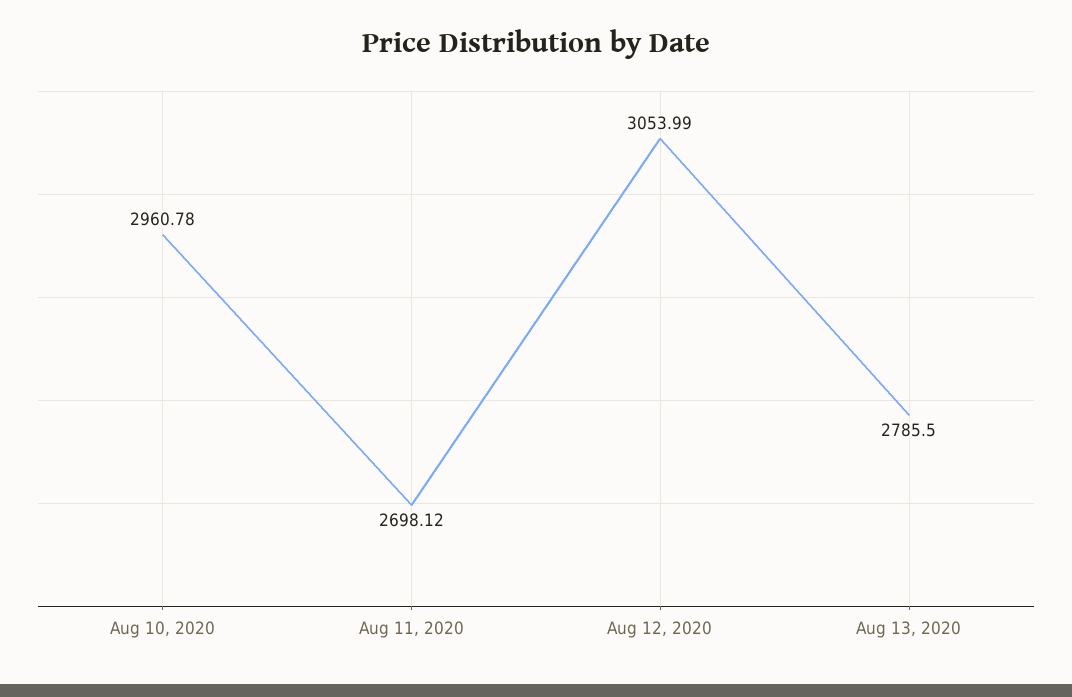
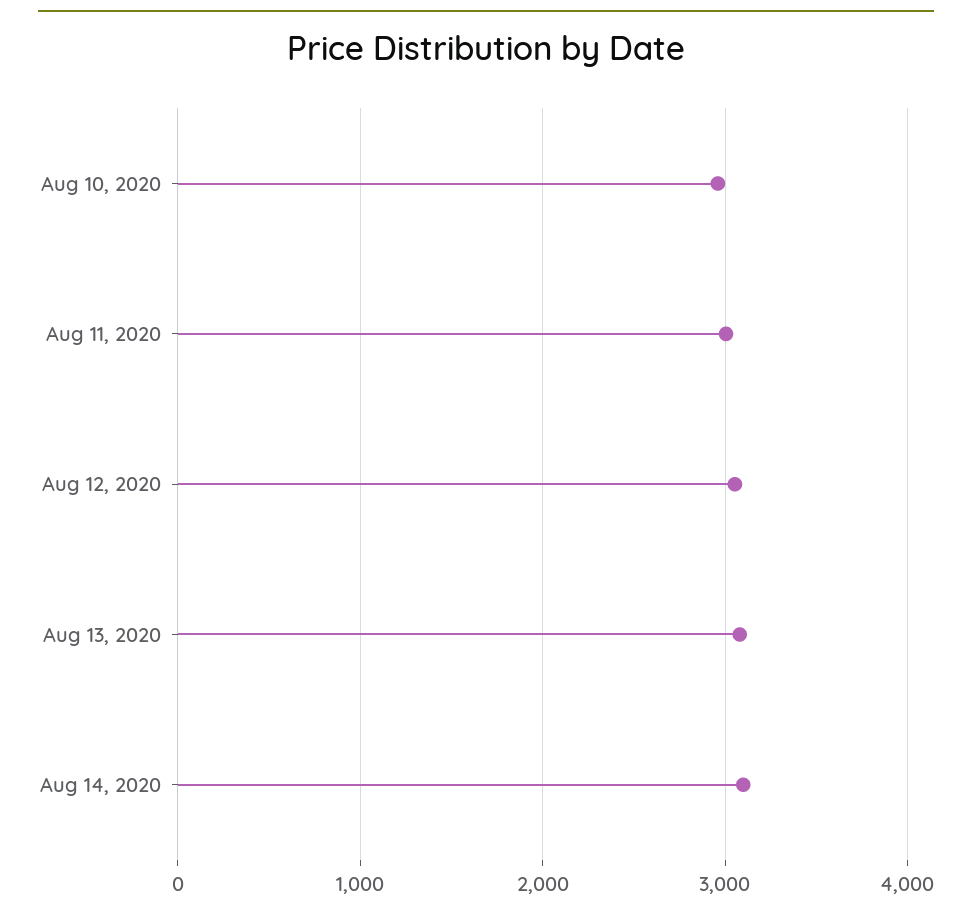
Aug 11, 2020: 2698.12 -> 3000
Aug 13, 2020: 2785.5 -> 3100
Aug 14, 2020: none -> 3100

